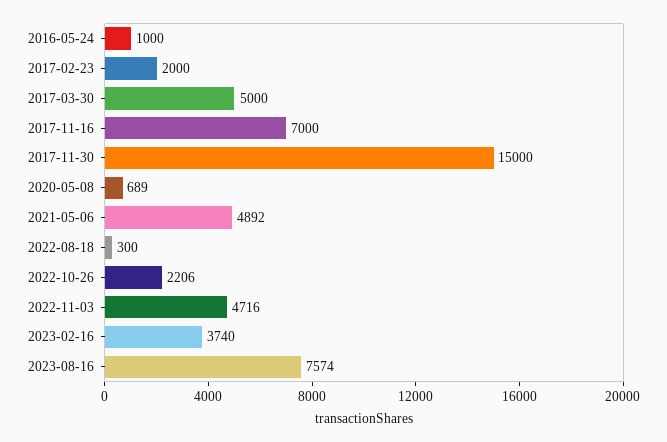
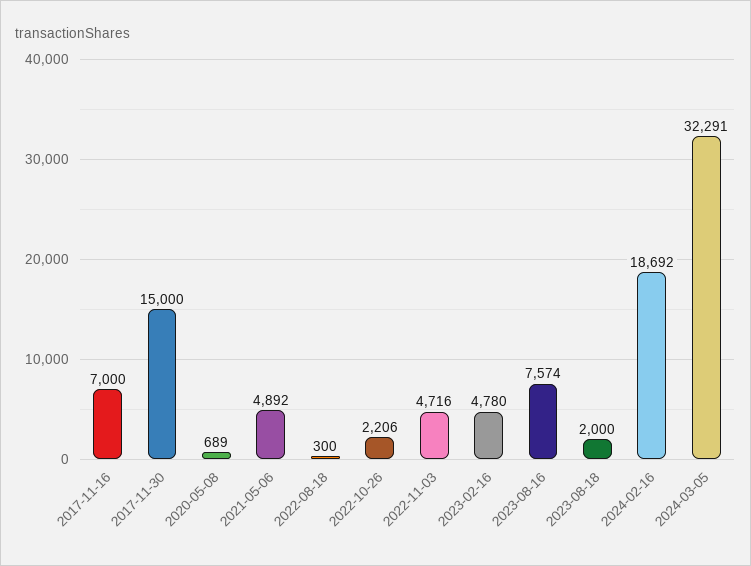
2016-05-24: 1000 -> none
2017-02-23: 2000 -> none
2017-03-30: 5000 -> none
2023-02-16: 3740 -> 4780
2023-08-18: none -> 2000
2024-02-16: none -> 18692
2024-03-05: none -> 32291

